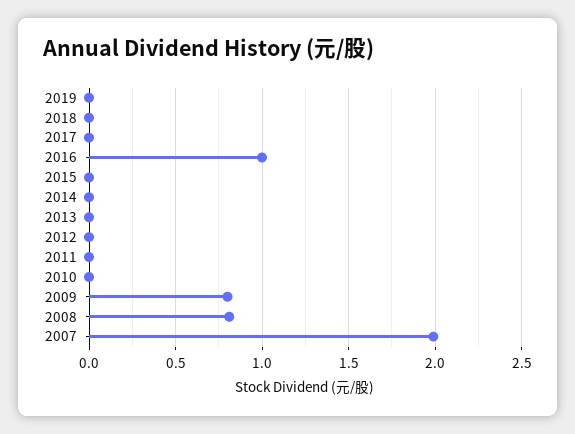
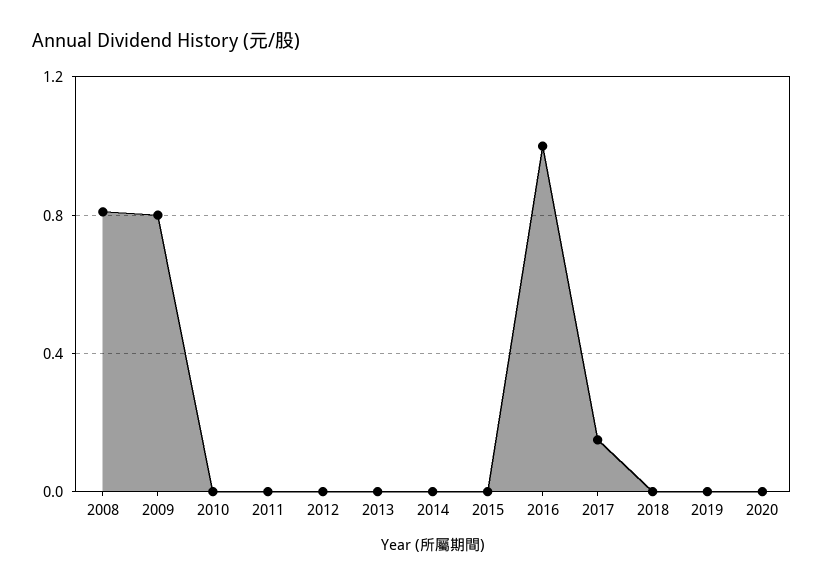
2017: 0 -> 0.15
2007: 2 -> none
2020: none -> 0

